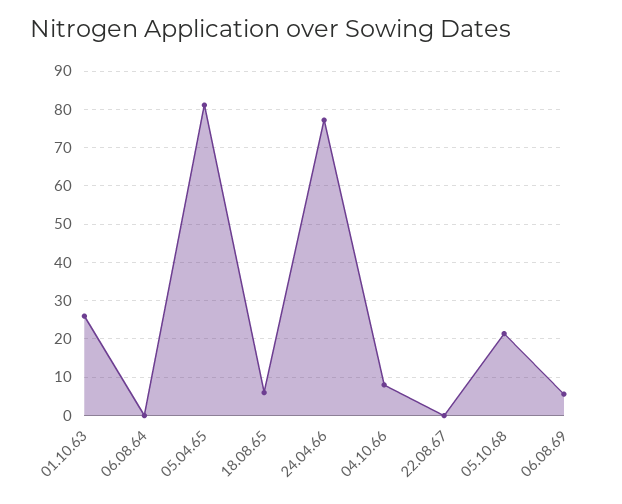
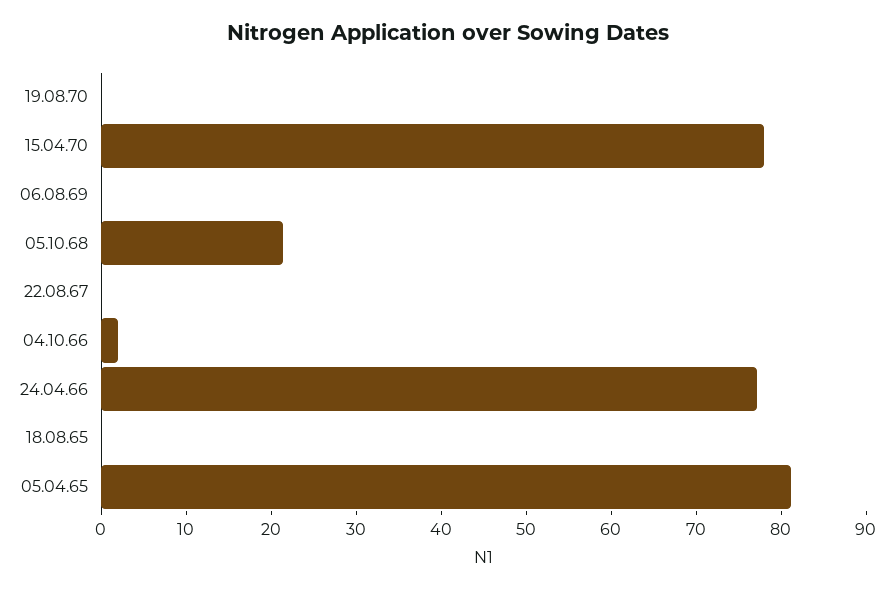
01.10.63: 26 -> none
06.08.64: 0 -> none
18.08.65: 6 -> 0
04.10.66: 8 -> 2
06.08.69: 6 -> 0
19.08.70: none -> 0
15.04.70: none -> 78

